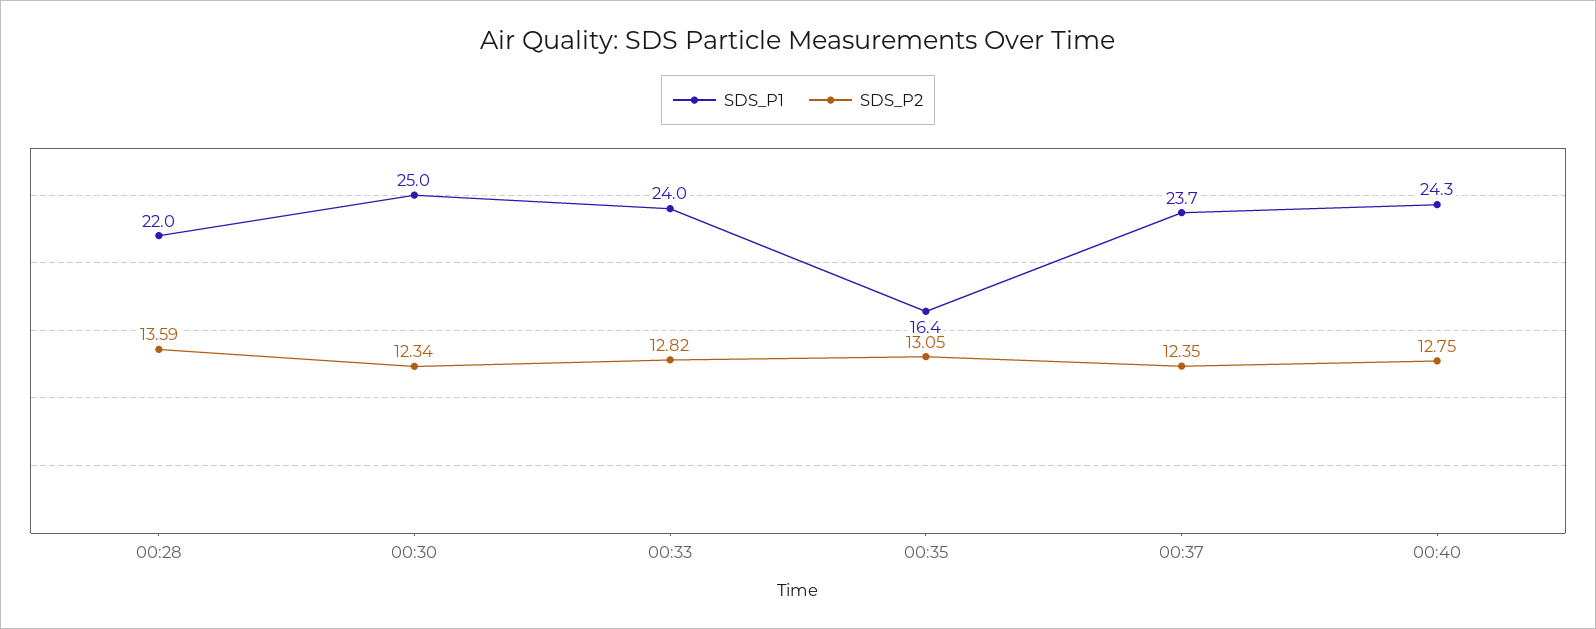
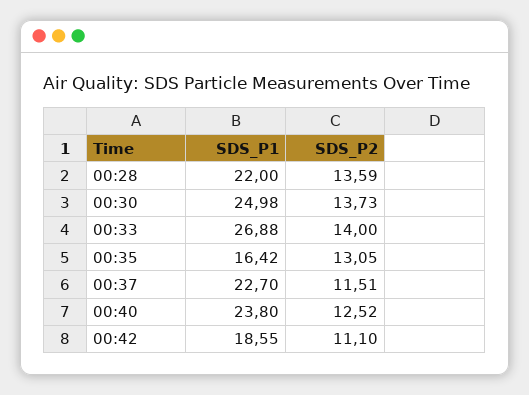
SDS_P2, 00:30: 12.34 -> 13.73
SDS_P1, 00:33: 24 -> 26.88
SDS_P2, 00:33: 12.82 -> 14
SDS_P1, 00:37: 23.7 -> 22.7
SDS_P2, 00:37: 12.35 -> 11.51
SDS_P1, 00:40: 24.3 -> 23.8
SDS_P2, 00:40: 12.75 -> 12.52
SDS_P1, 00:42: none -> 18.55
SDS_P2, 00:42: none -> 11.1

